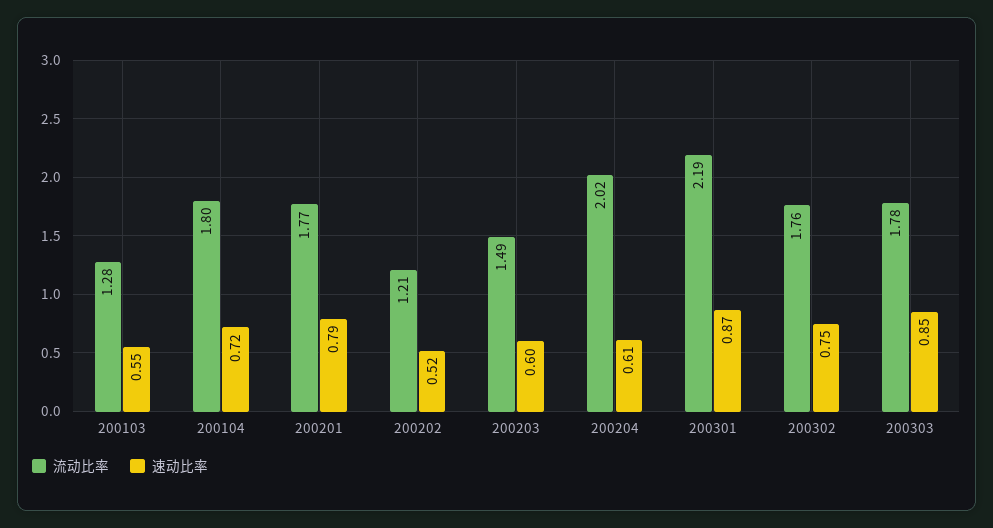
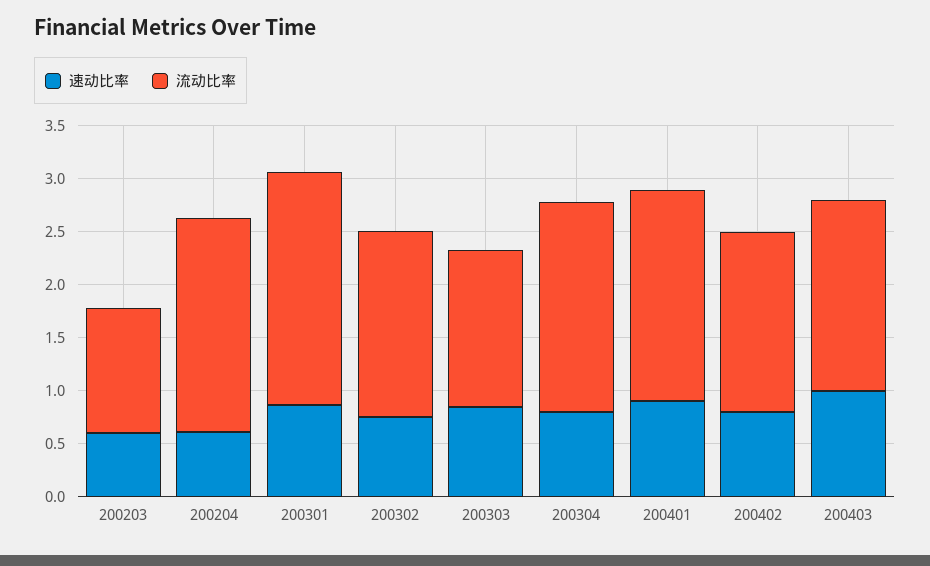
流动比率, 200103: 1.28 -> none
速动比率, 200103: 0.55 -> none
流动比率, 200104: 1.8 -> none
速动比率, 200104: 0.72 -> none
流动比率, 200201: 1.77 -> none
速动比率, 200201: 0.79 -> none
流动比率, 200202: 1.21 -> none
速动比率, 200202: 0.52 -> none
流动比率, 200203: 1.49 -> 1.2
流动比率, 200303: 1.78 -> 1.5
速动比率, 200304: none -> 0.8
流动比率, 200304: none -> 2
速动比率, 200401: none -> 0.9
流动比率, 200401: none -> 2
速动比率, 200402: none -> 0.8
流动比率, 200402: none -> 1.7
速动比率, 200403: none -> 1
流动比率, 200403: none -> 1.8

